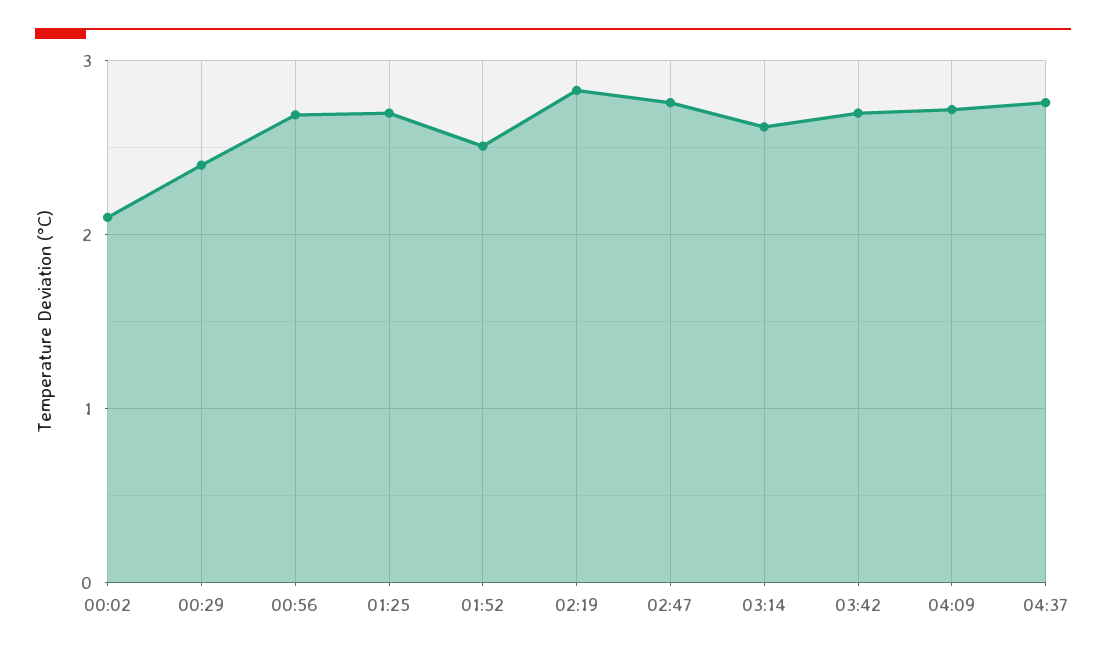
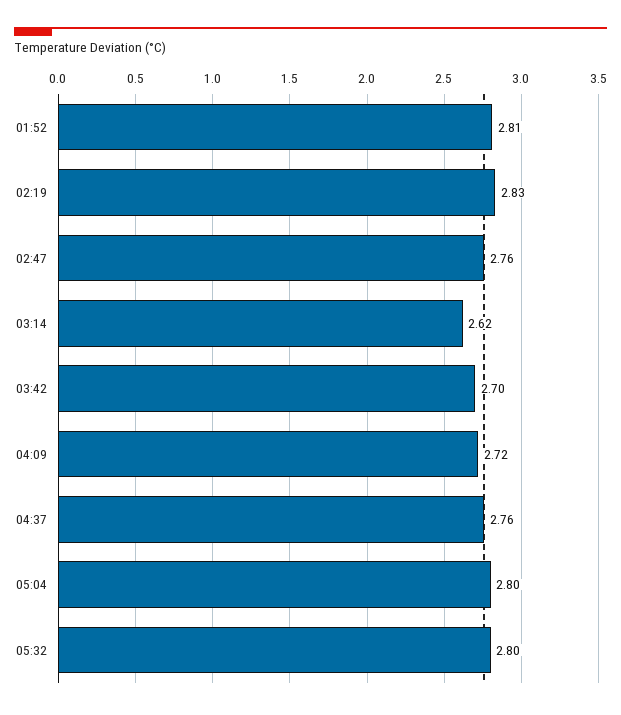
00:02: 2.1 -> none
00:29: 2.4 -> none
00:56: 2.7 -> none
01:25: 2.7 -> none
01:52: 2.5 -> 2.81
05:04: none -> 2.8
05:32: none -> 2.8

